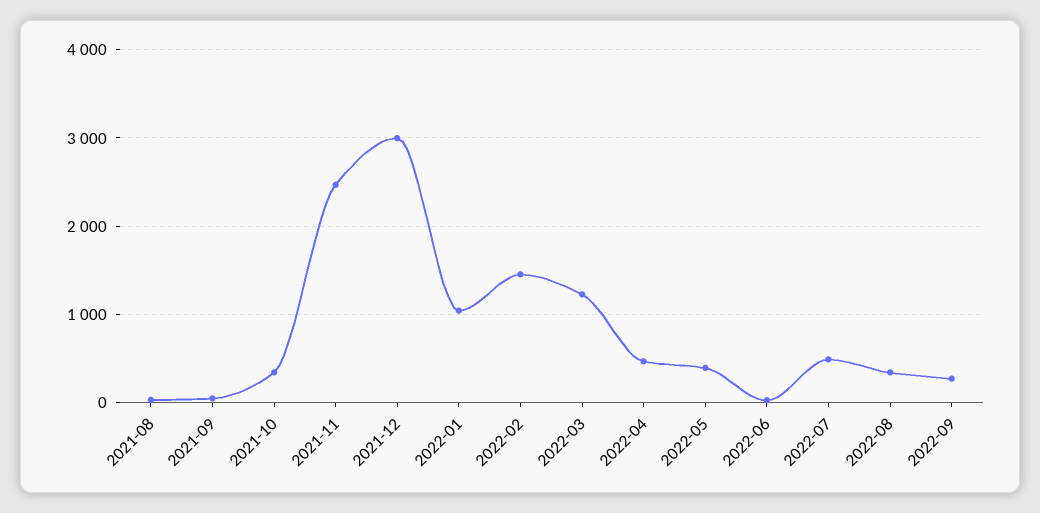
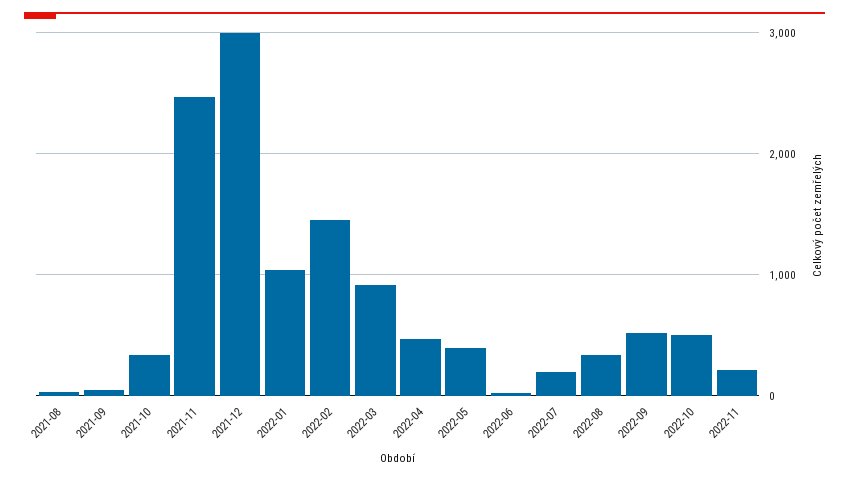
2022-03: 1200 -> 900
2022-07: 500 -> 200
2022-09: 300 -> 500
2022-10: none -> 500
2022-11: none -> 200

